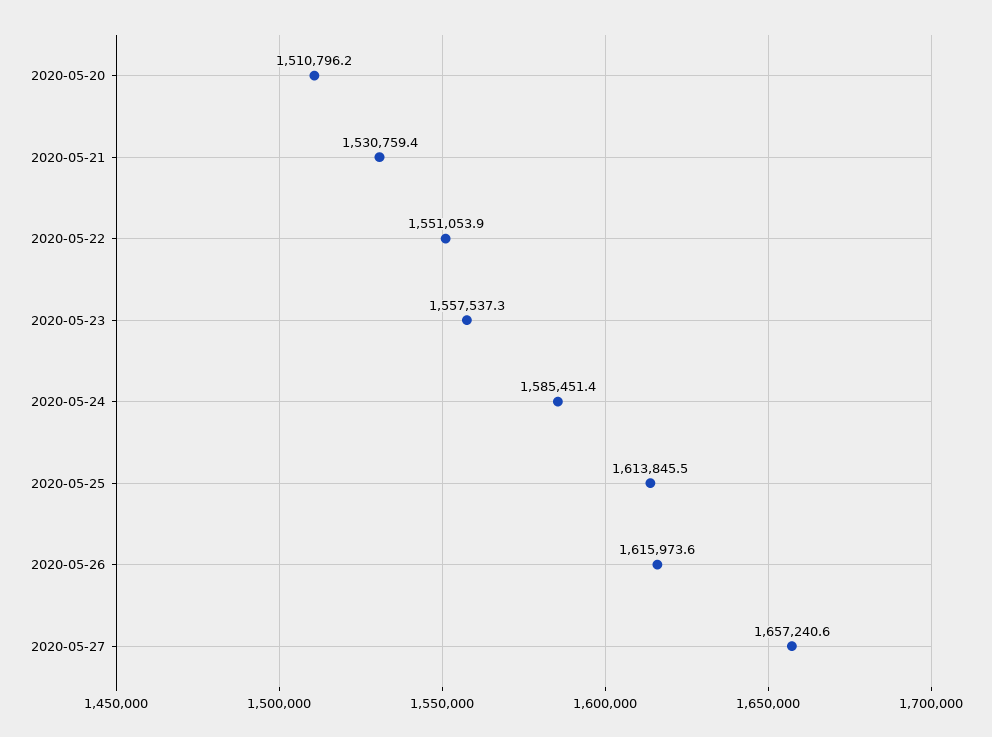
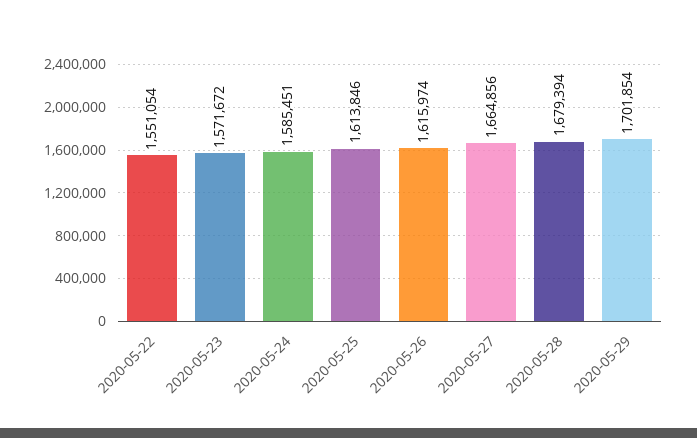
2020-05-20: 1510796.2 -> none
2020-05-21: 1530759.4 -> none
2020-05-23: 1557537.3 -> 1571672
2020-05-27: 1657240.6 -> 1664856
2020-05-28: none -> 1679394
2020-05-29: none -> 1701854

